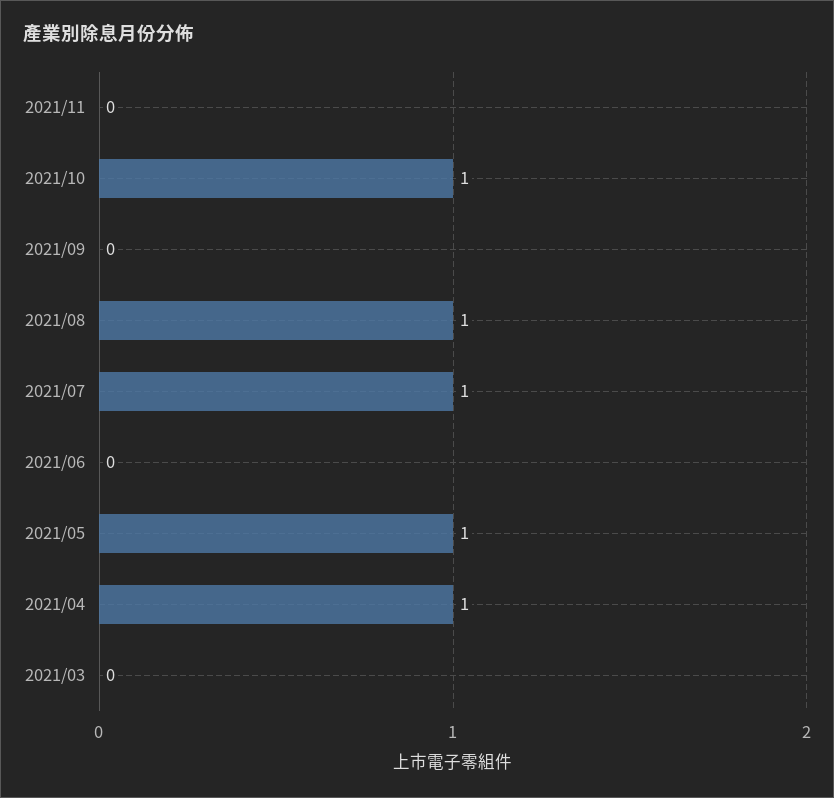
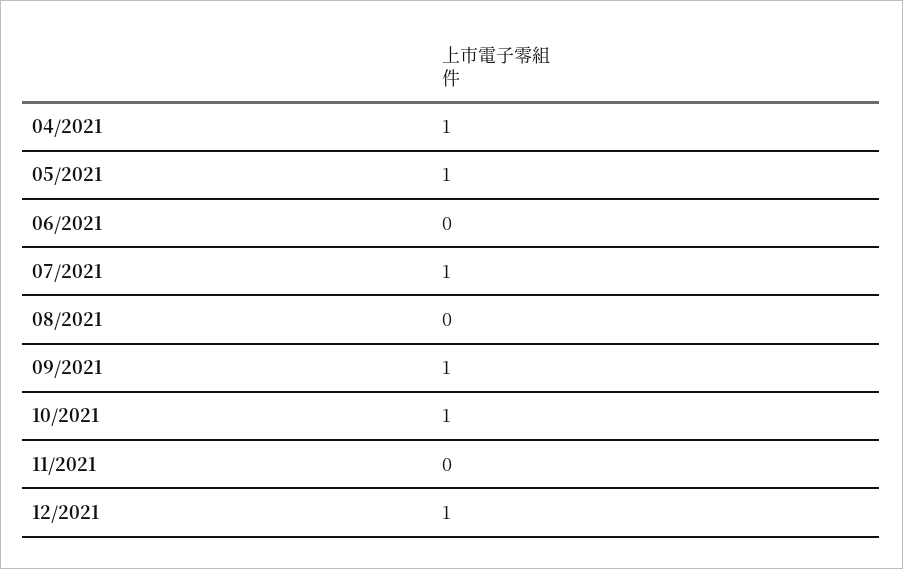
2021/09: 0 -> 1
2021/08: 1 -> 0
2021/03: 0 -> none
12/2021: none -> 1

